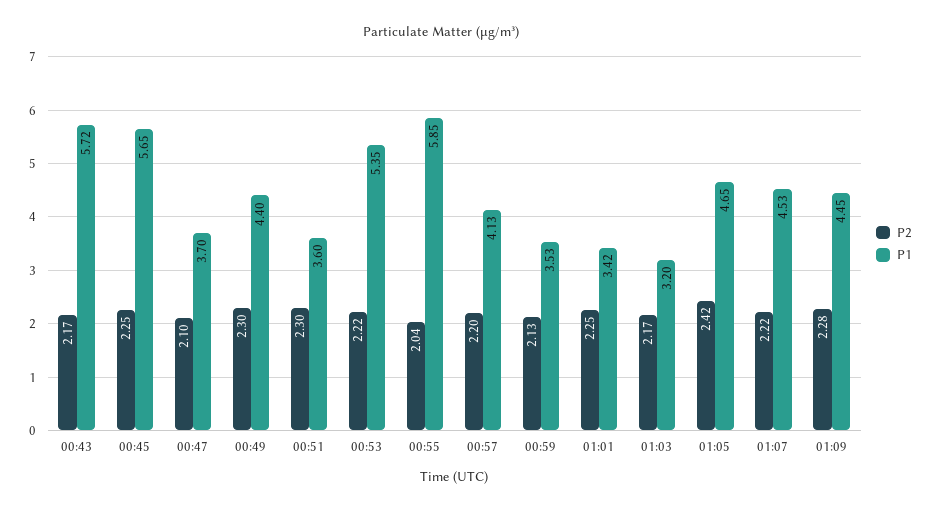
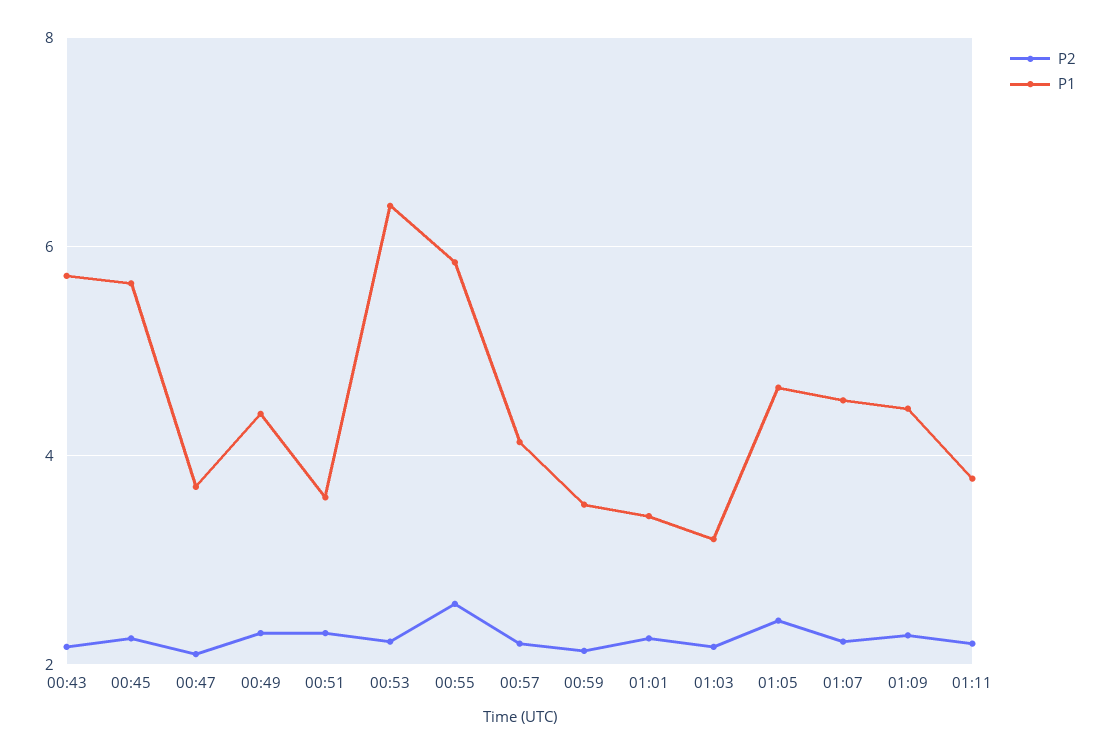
P1, 00:53: 5.35 -> 6.4
P2, 00:55: 2.04 -> 2.6
P2, 01:11: none -> 2.2
P1, 01:11: none -> 3.8

